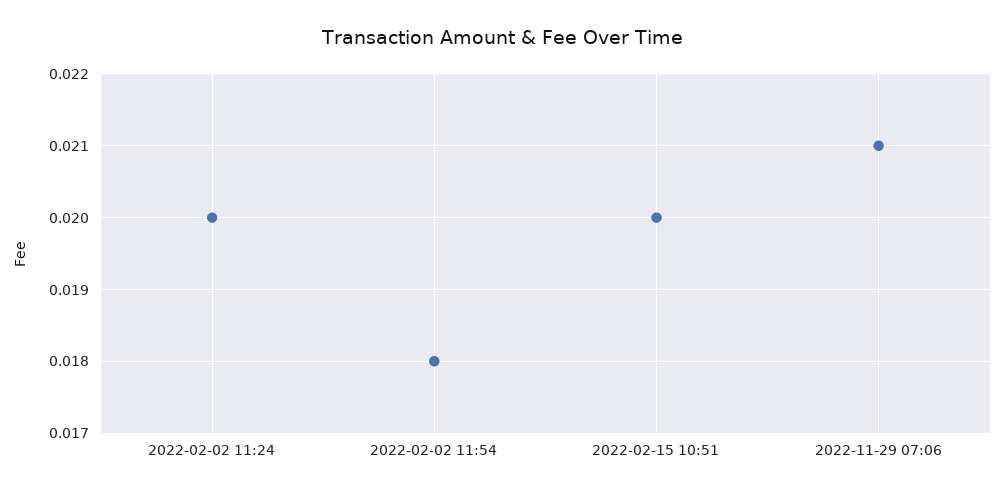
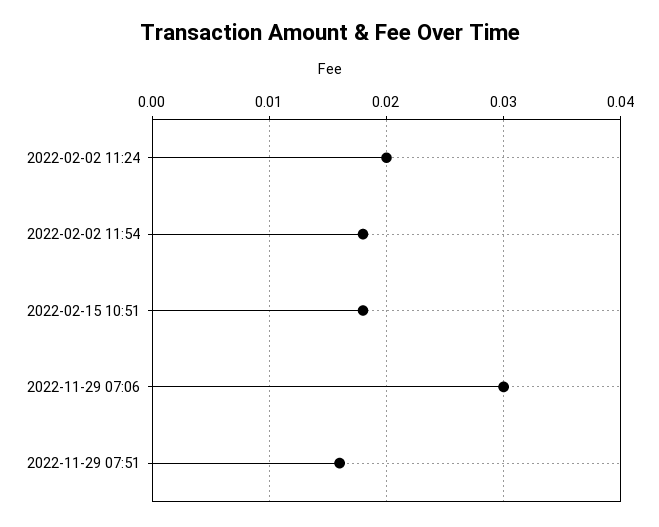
2022-02-15 10:51: 0.02 -> 0.018
2022-11-29 07:06: 0.021 -> 0.03
2022-11-29 07:51: none -> 0.016

